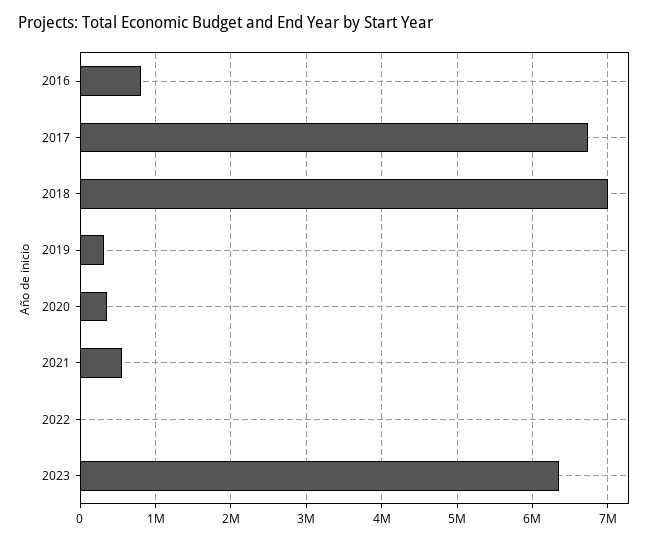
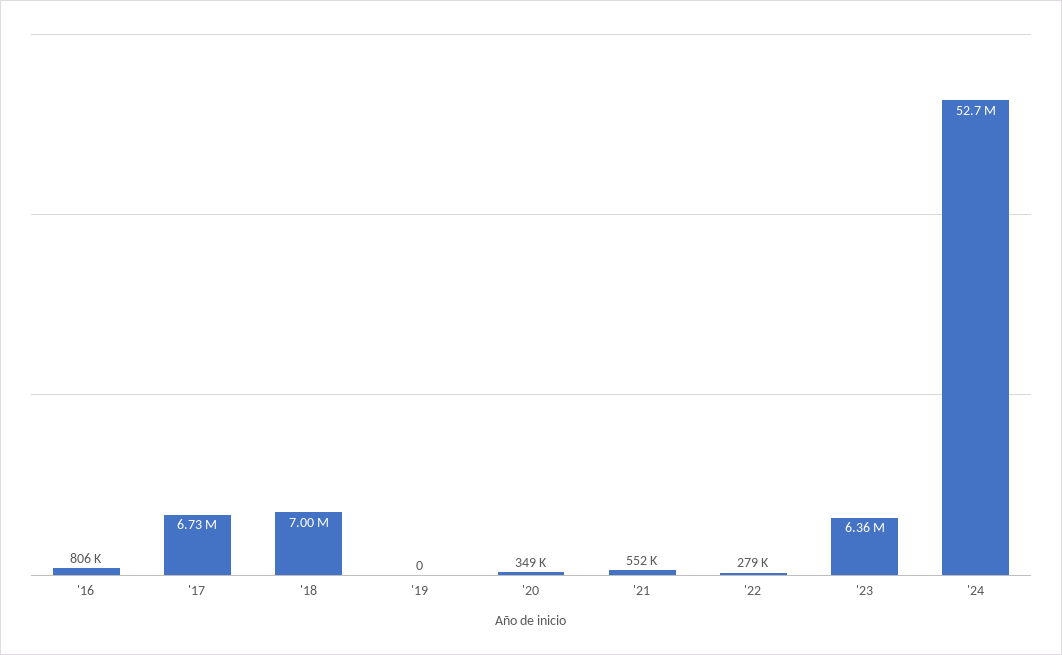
2019: 300000 -> 0
2022: 0 -> 279000
'24: none -> 52700000

